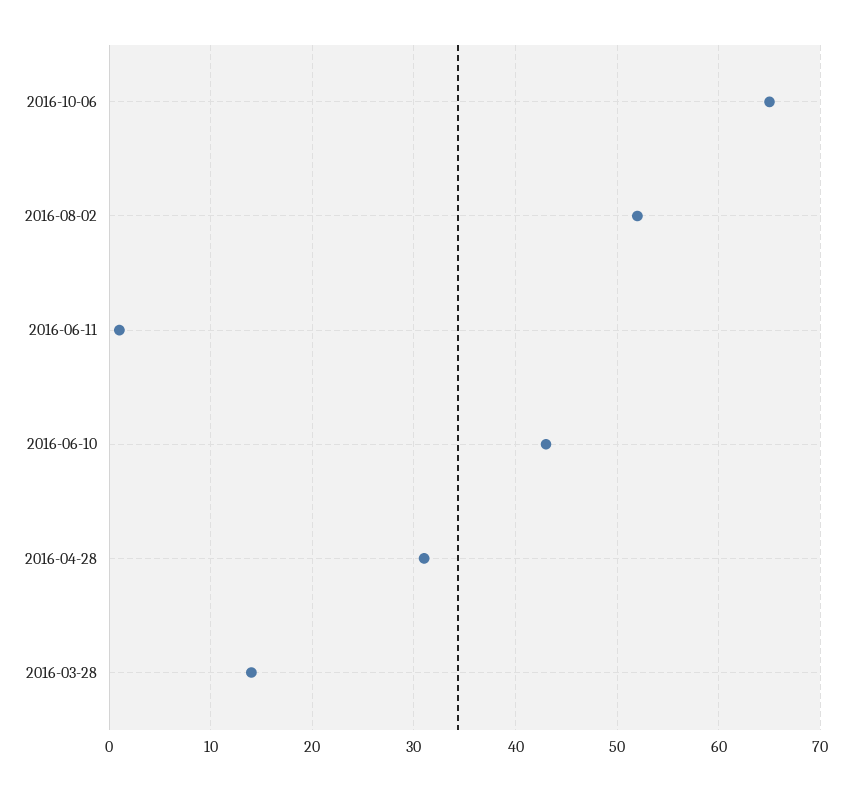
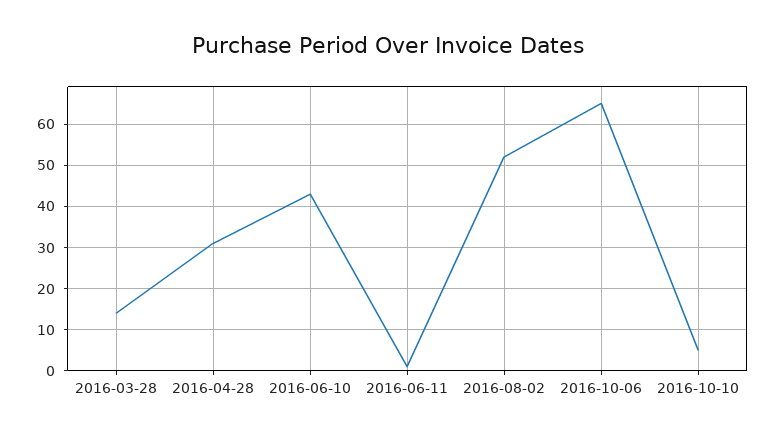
2016-10-10: none -> 5

